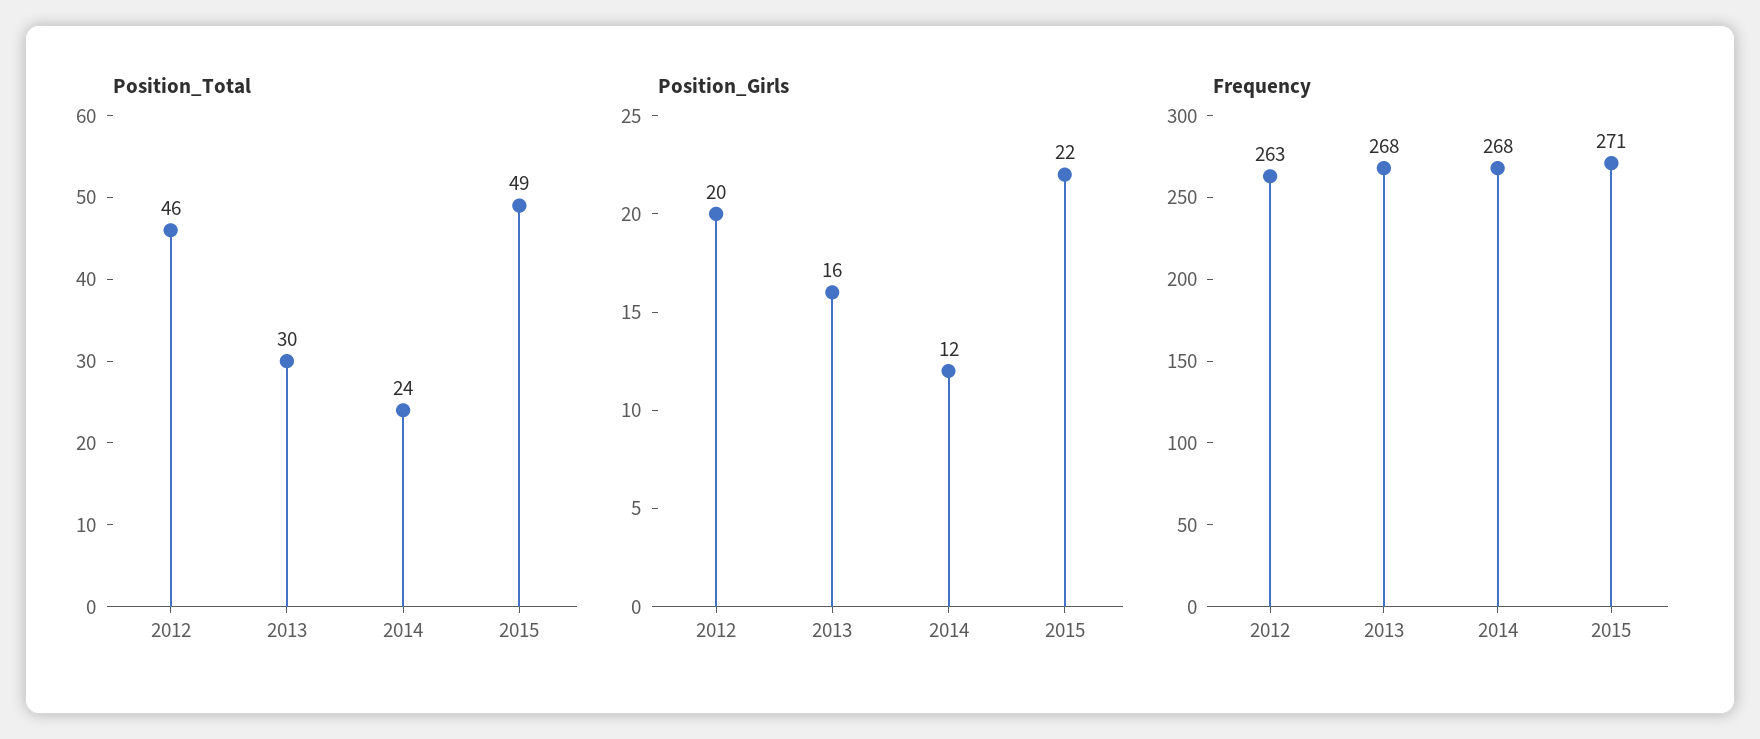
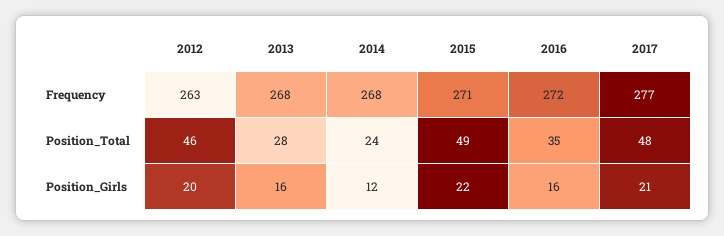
Position_Total, 2013: 30 -> 28
Frequency, 2016: none -> 272
Frequency, 2017: none -> 277
Position_Total, 2016: none -> 35
Position_Total, 2017: none -> 48
Position_Girls, 2016: none -> 16
Position_Girls, 2017: none -> 21

